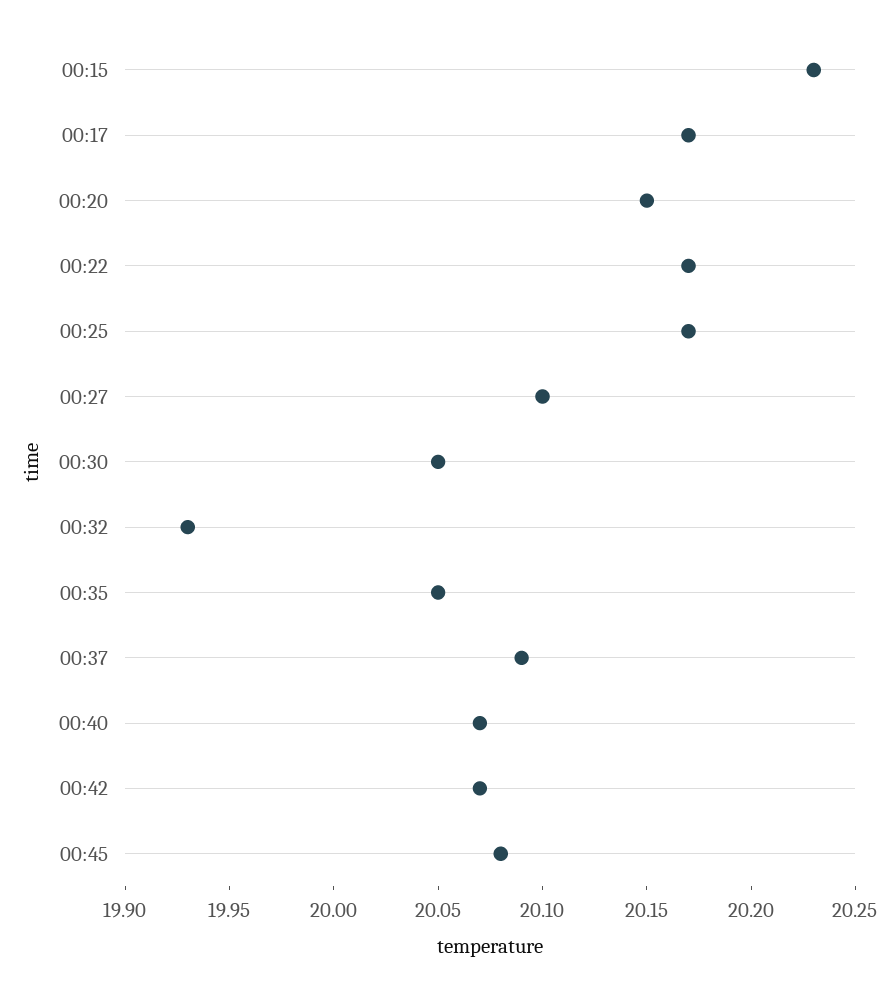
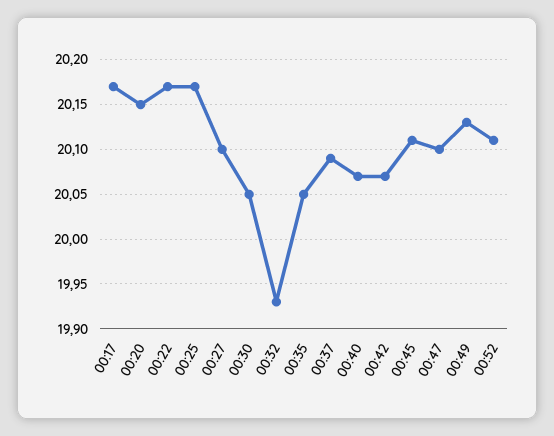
00:15: 20.23 -> none
00:45: 20.08 -> 20.11
00:47: none -> 20.1
00:49: none -> 20.13
00:52: none -> 20.11

